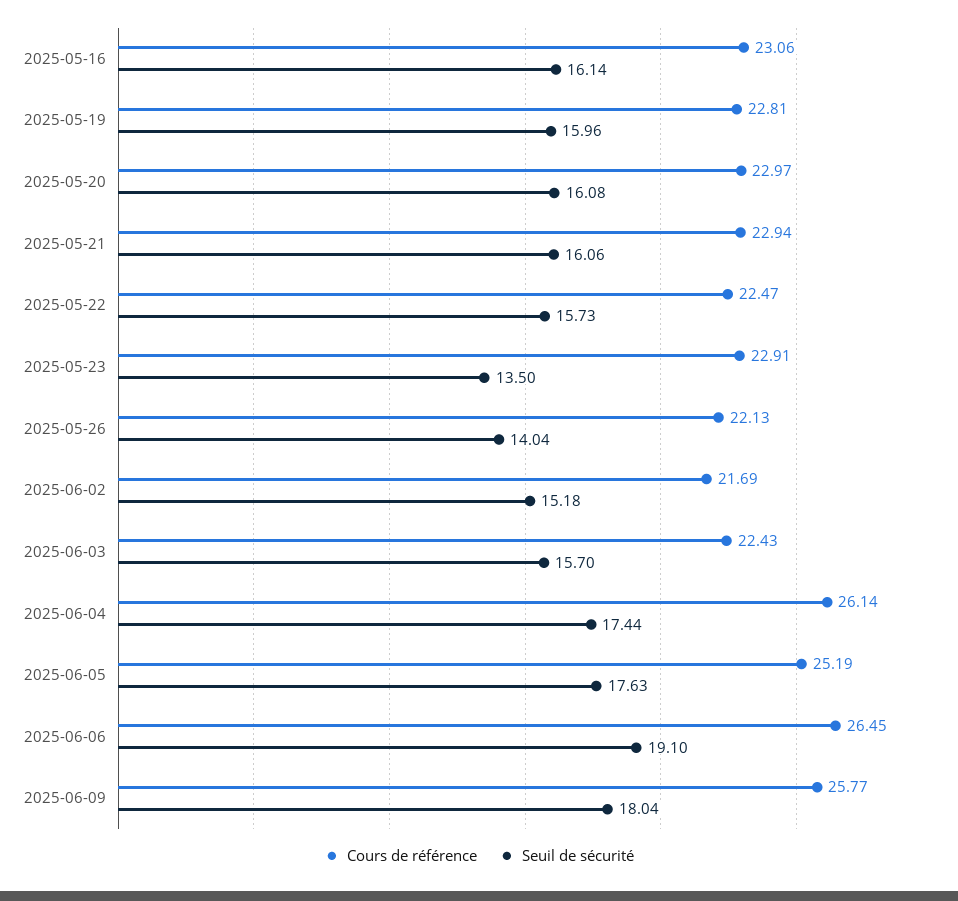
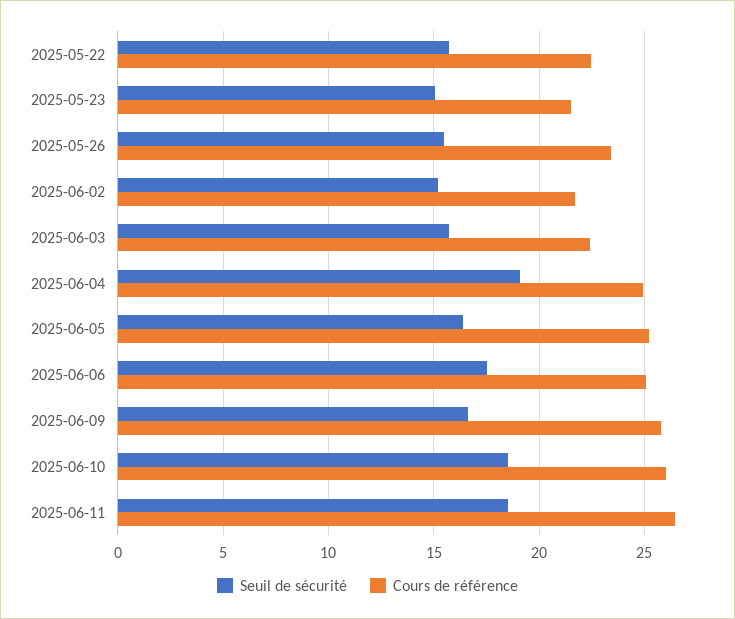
Cours de référence, 2025-05-16: 23.06 -> none
Seuil de sécurité, 2025-05-16: 16.14 -> none
Cours de référence, 2025-05-19: 22.81 -> none
Seuil de sécurité, 2025-05-19: 15.96 -> none
Cours de référence, 2025-05-20: 22.97 -> none
Seuil de sécurité, 2025-05-20: 16.08 -> none
Cours de référence, 2025-05-21: 22.94 -> none
Seuil de sécurité, 2025-05-21: 16.06 -> none
Cours de référence, 2025-05-23: 22.91 -> 21.5
Seuil de sécurité, 2025-05-23: 13.5 -> 15
Cours de référence, 2025-05-26: 22.13 -> 23.5
Seuil de sécurité, 2025-05-26: 14.04 -> 15.5
Cours de référence, 2025-06-04: 26.14 -> 25
Seuil de sécurité, 2025-06-04: 17.44 -> 19
Seuil de sécurité, 2025-06-05: 17.63 -> 16.5
Cours de référence, 2025-06-06: 26.45 -> 25
Seuil de sécurité, 2025-06-06: 19.1 -> 17.5
Seuil de sécurité, 2025-06-09: 18.04 -> 16.5
Seuil de sécurité, 2025-06-10: none -> 18.5
Cours de référence, 2025-06-10: none -> 26
Seuil de sécurité, 2025-06-11: none -> 18.5
Cours de référence, 2025-06-11: none -> 26.5

